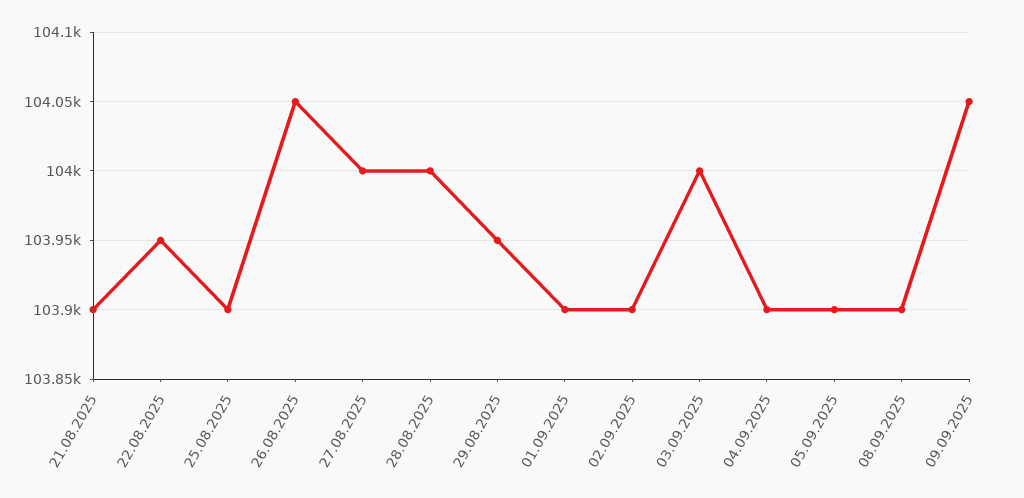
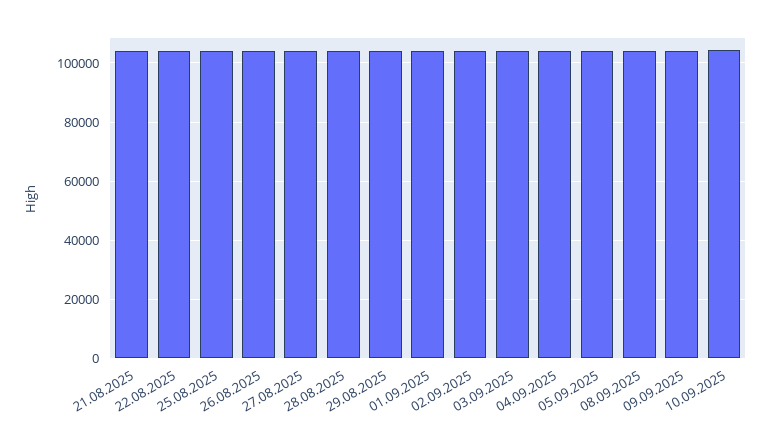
10.09.2025: none -> 105000

